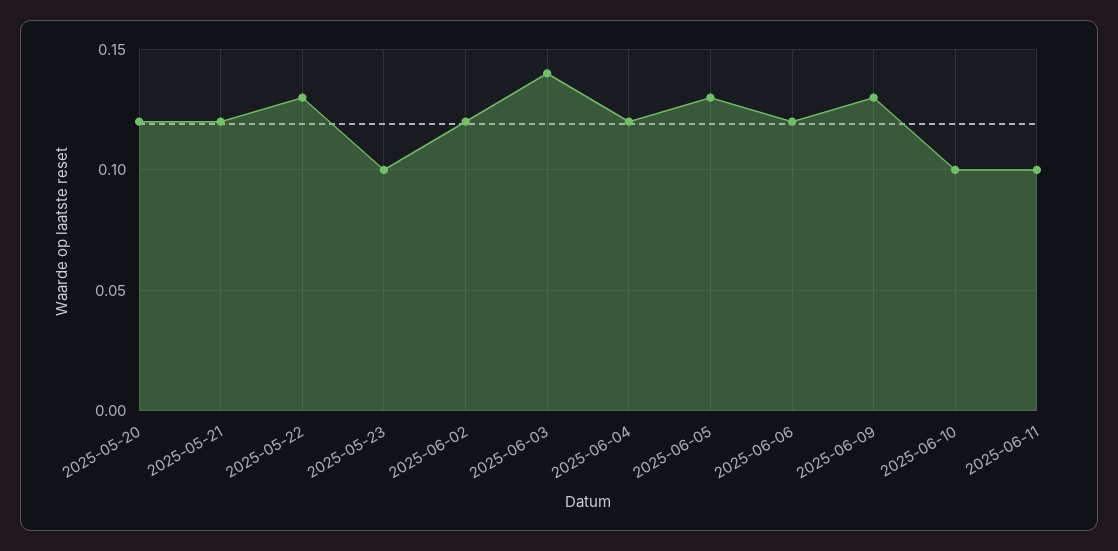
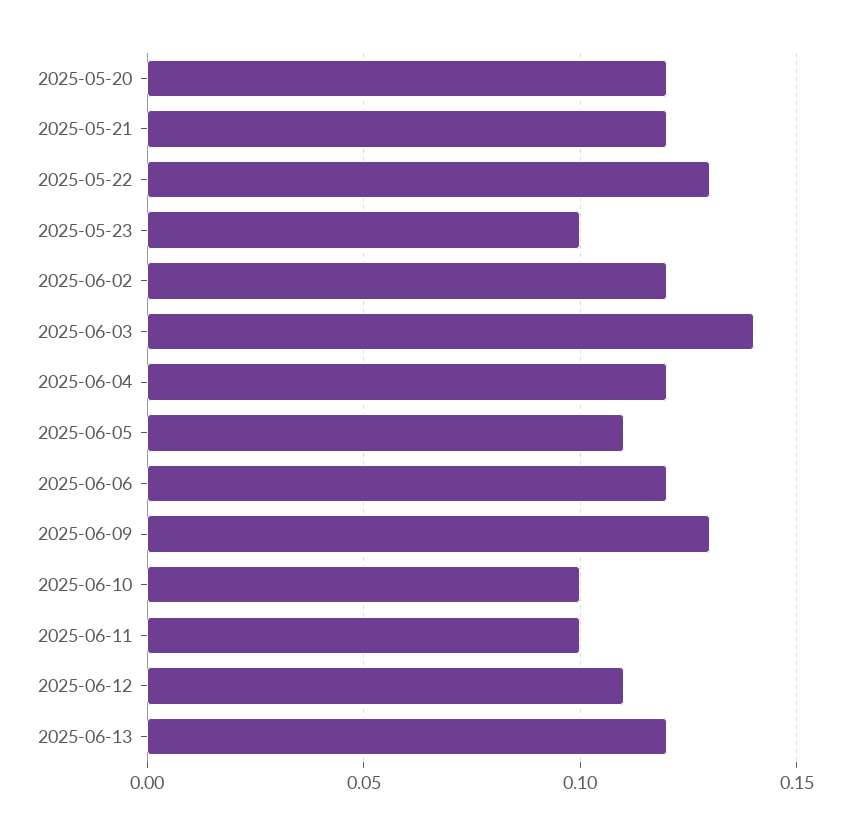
2025-06-05: 0.13 -> 0.11
2025-06-12: none -> 0.11
2025-06-13: none -> 0.12

